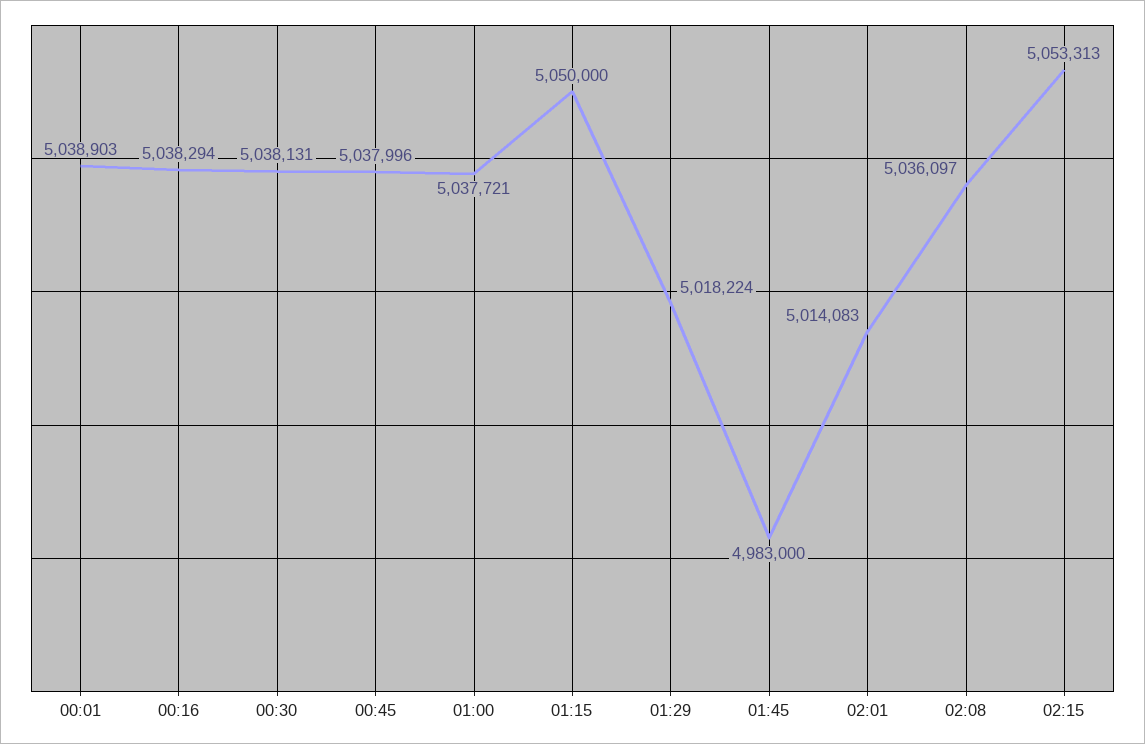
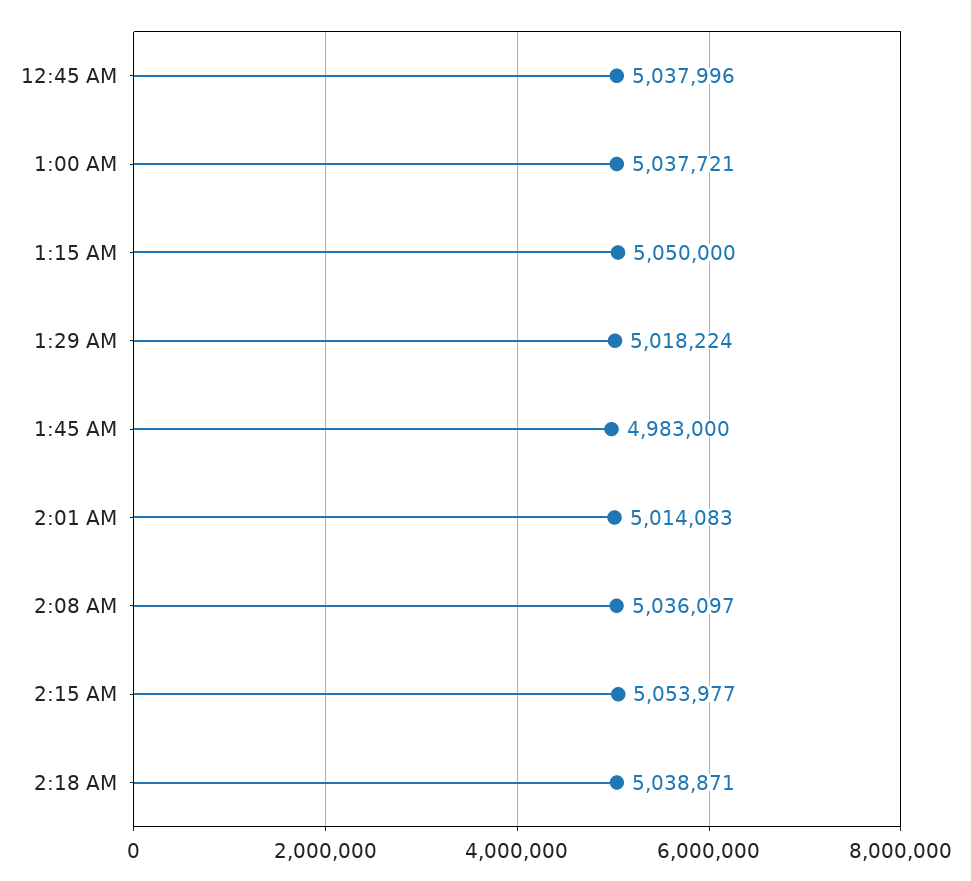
00:01: 5038903 -> none
00:16: 5038294 -> none
00:30: 5038131 -> none
02:15: 5053313 -> 5053977
2:18 AM: none -> 5038871

